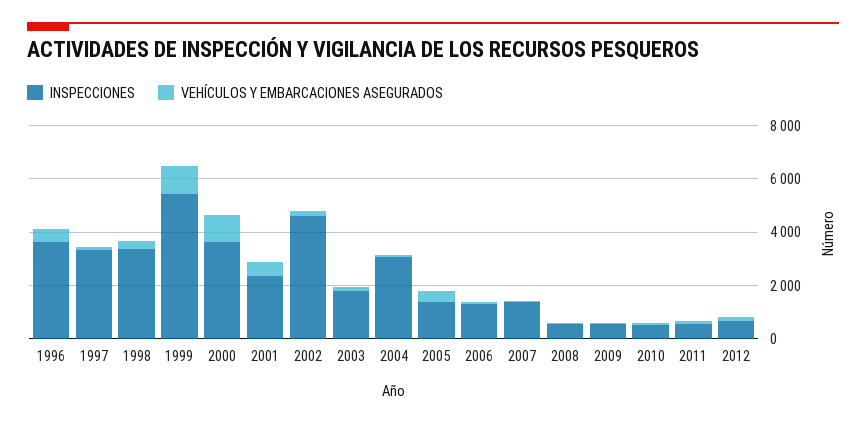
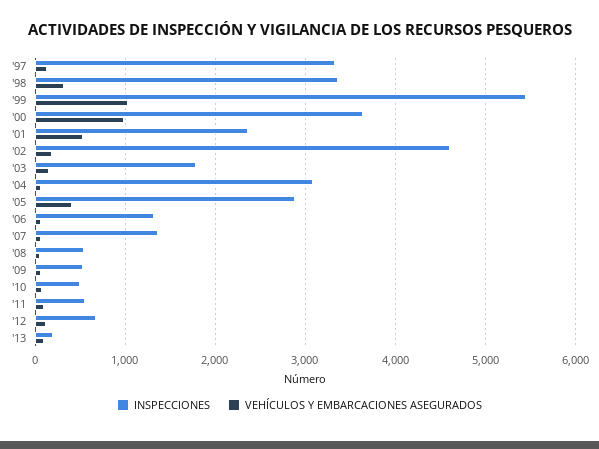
INSPECCIONES, 1996: 3500 -> none
VEHÍCULOS Y EMBARCACIONES ASEGURADOS, 1996: 500 -> none
INSPECCIONES, 2005: 1500 -> 2900
INSPECCIONES, '13: none -> 200
VEHÍCULOS Y EMBARCACIONES ASEGURADOS, '13: none -> 100

